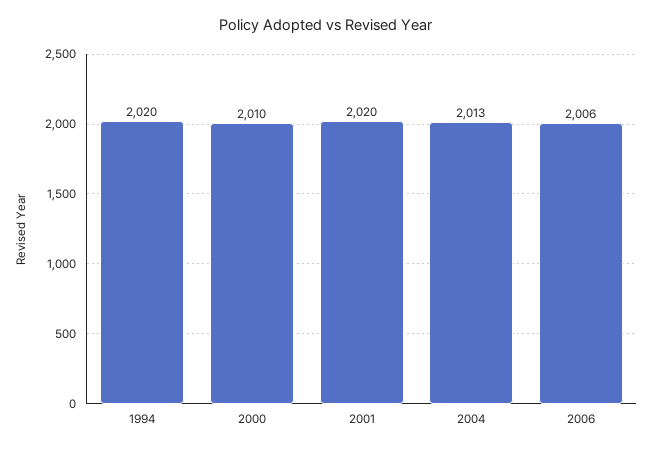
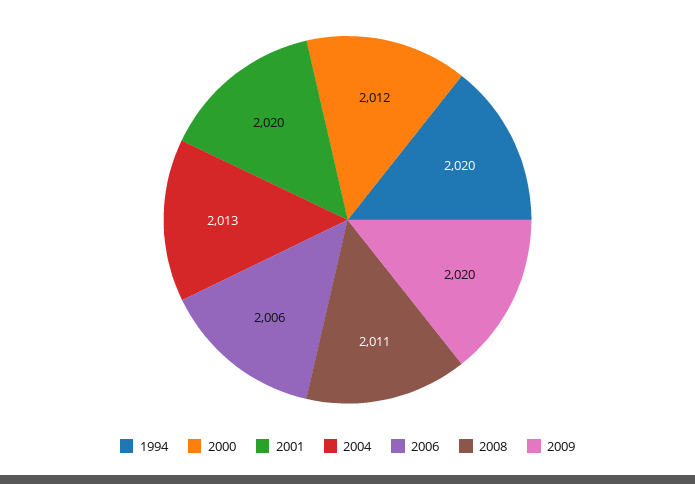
2000: 2010 -> 2012
2008: none -> 2011
2009: none -> 2020

